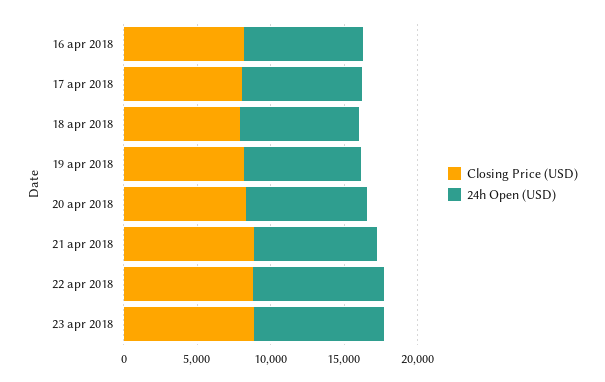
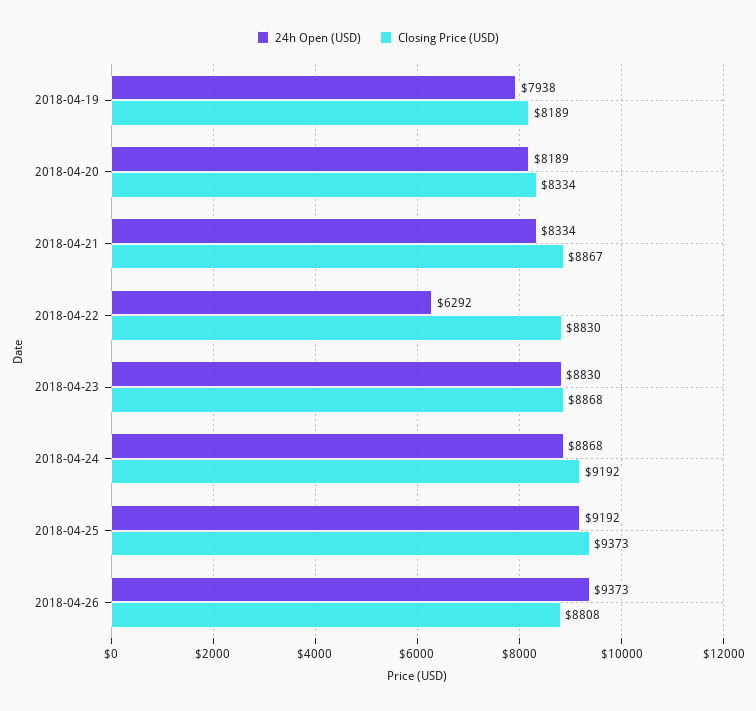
Closing Price (USD), 16 apr 2018: 8000 -> none
24h Open (USD), 16 apr 2018: 8000 -> none
Closing Price (USD), 17 apr 2018: 8000 -> none
24h Open (USD), 17 apr 2018: 8000 -> none
Closing Price (USD), 18 apr 2018: 8000 -> none
24h Open (USD), 18 apr 2018: 8000 -> none
24h Open (USD), 22 apr 2018: 9000 -> 6292
24h Open (USD), 2018-04-24: none -> 8868
Closing Price (USD), 2018-04-24: none -> 9192
24h Open (USD), 2018-04-25: none -> 9192
Closing Price (USD), 2018-04-25: none -> 9373
24h Open (USD), 2018-04-26: none -> 9373
Closing Price (USD), 2018-04-26: none -> 8808

